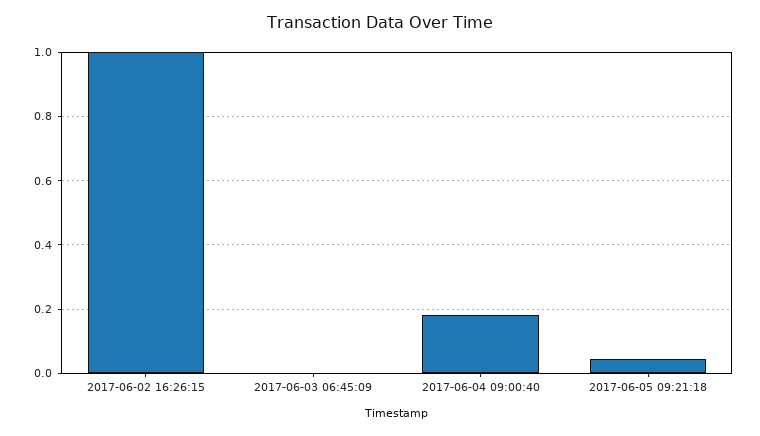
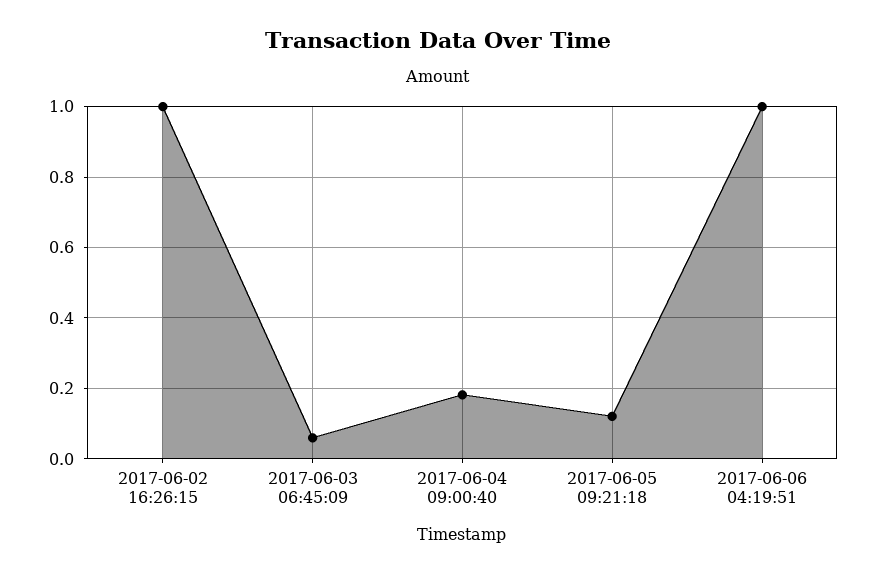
2017-06-03 06:45:09: 0 -> 0.06
2017-06-05 09:21:18: 0.04 -> 0.12
2017-06-06 04:19:51: none -> 1

